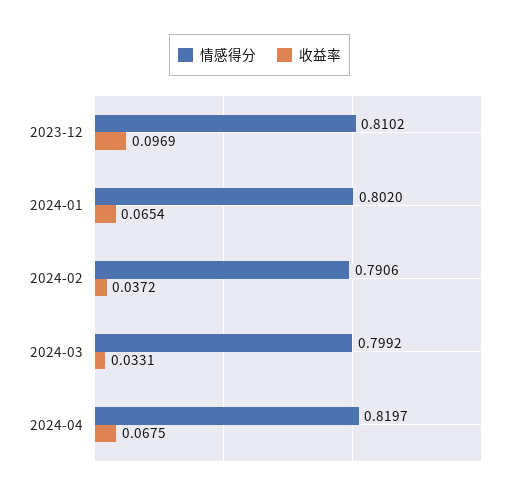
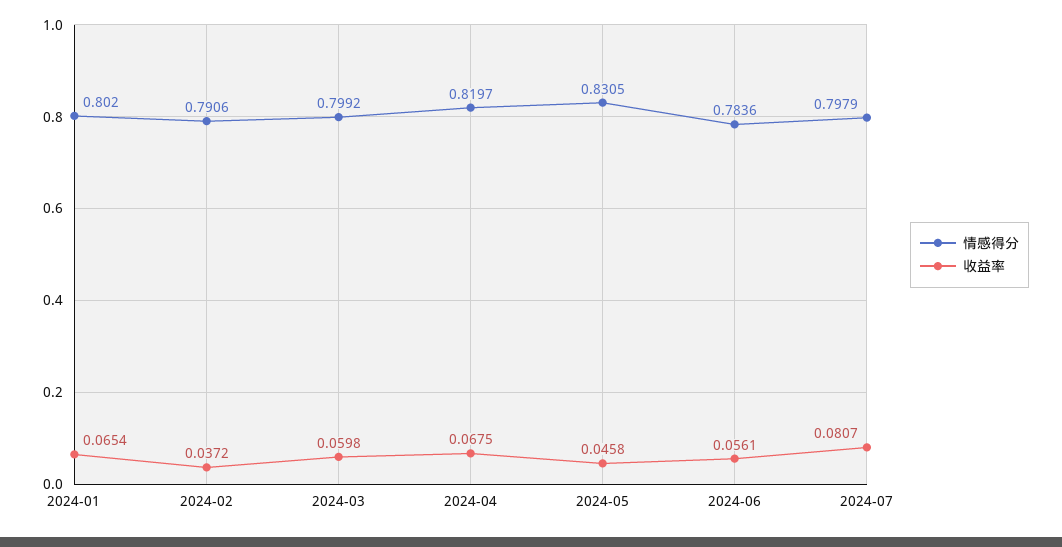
情感得分, 2023-12: 0.8102 -> none
收益率, 2023-12: 0.0969 -> none
收益率, 2024-03: 0.0331 -> 0.0598
情感得分, 2024-05: none -> 0.8305
收益率, 2024-05: none -> 0.0458
情感得分, 2024-06: none -> 0.7836
收益率, 2024-06: none -> 0.0561
情感得分, 2024-07: none -> 0.7979
收益率, 2024-07: none -> 0.0807

